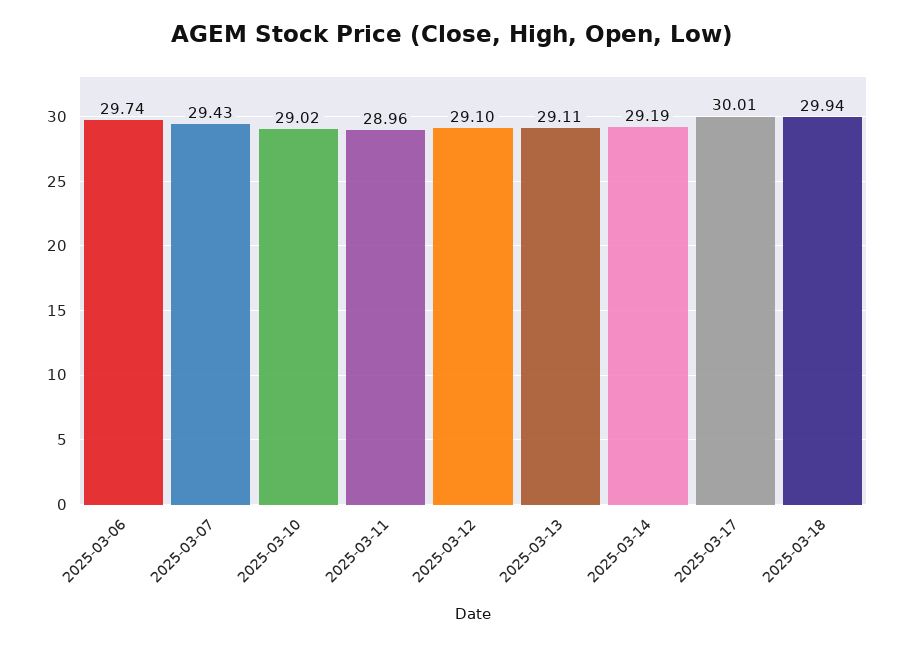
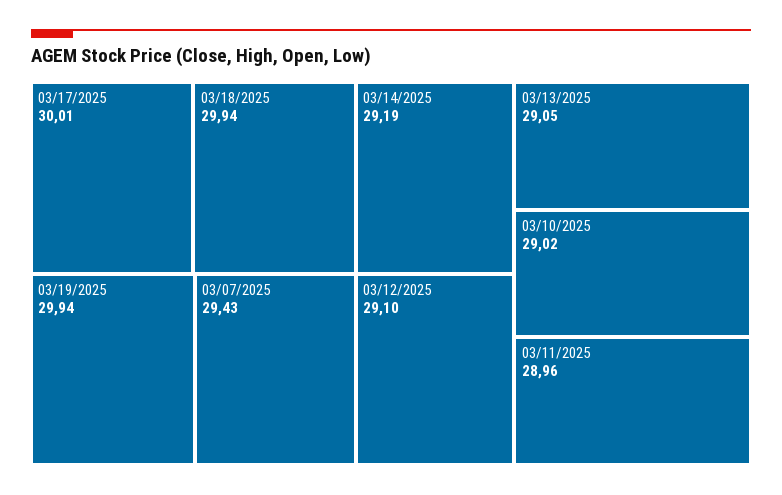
2025-03-06: 29.74 -> none
2025-03-13: 29.11 -> 29.05
03/19/2025: none -> 29.94

